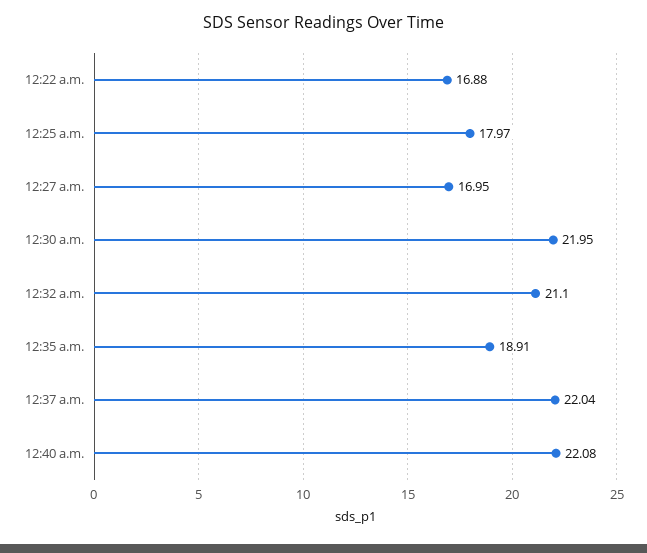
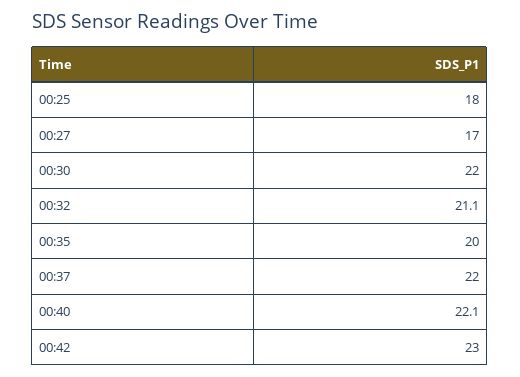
12:22 a.m.: 16.88 -> none
12:35 a.m.: 18.91 -> 20
00:42: none -> 23

